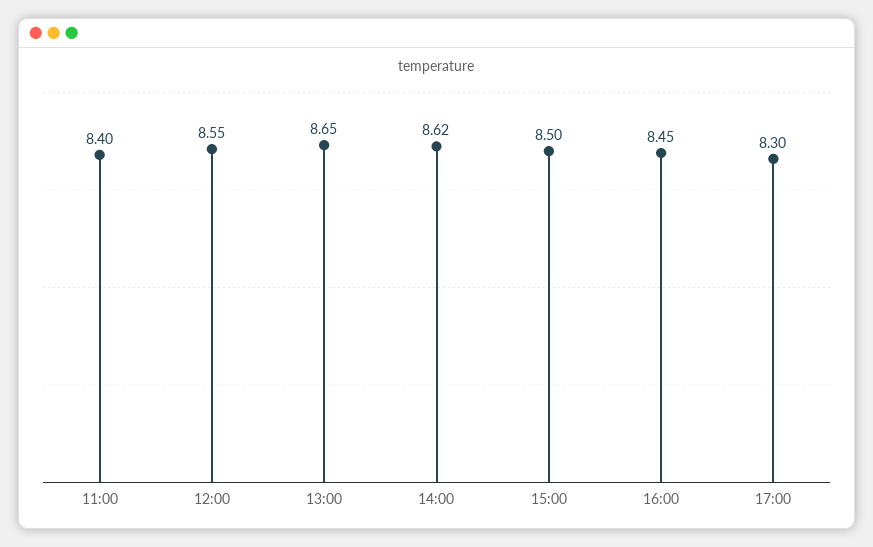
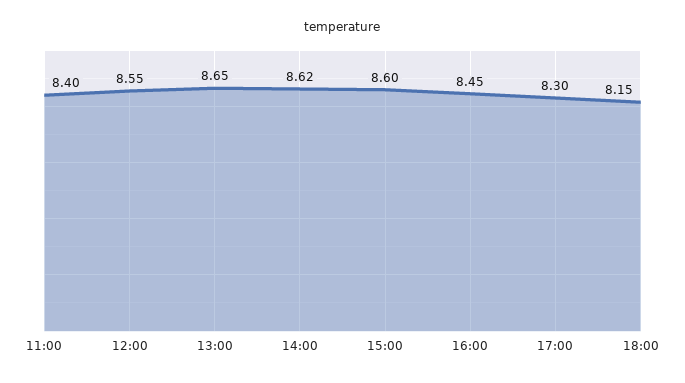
15:00: 8.5 -> 8.6
18:00: none -> 8.15

